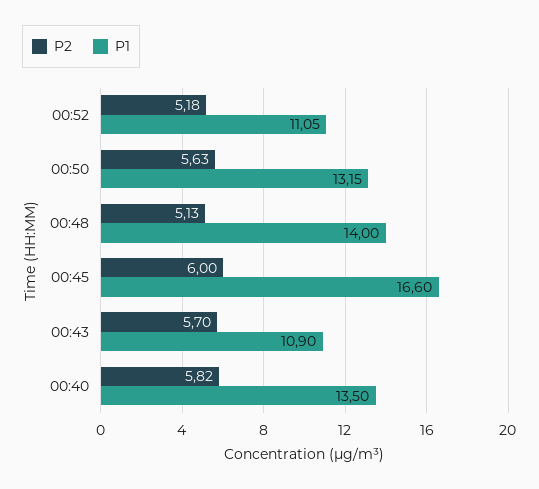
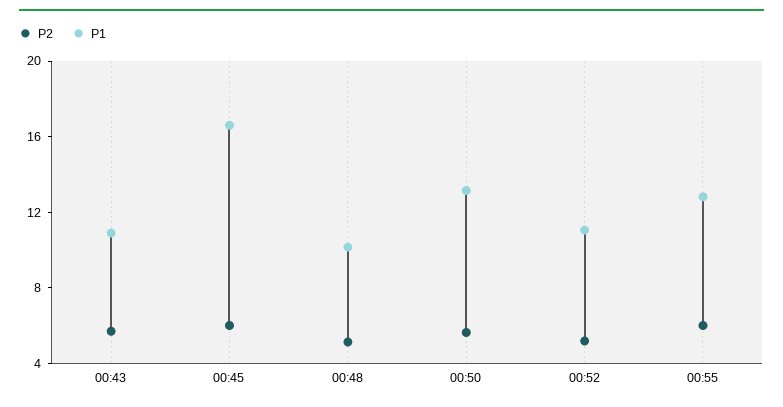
P1, 00:48: 14 -> 10
P2, 00:40: 5.82 -> none
P1, 00:40: 13.5 -> none
P2, 00:55: none -> 6
P1, 00:55: none -> 13

